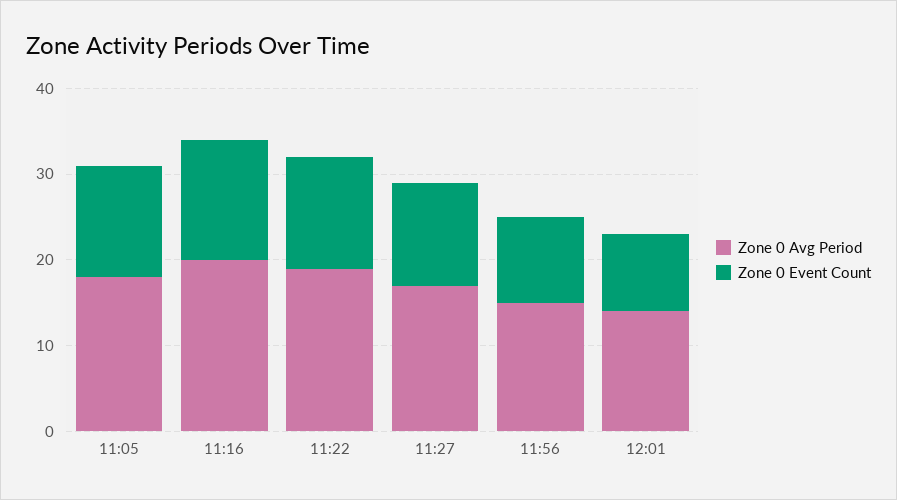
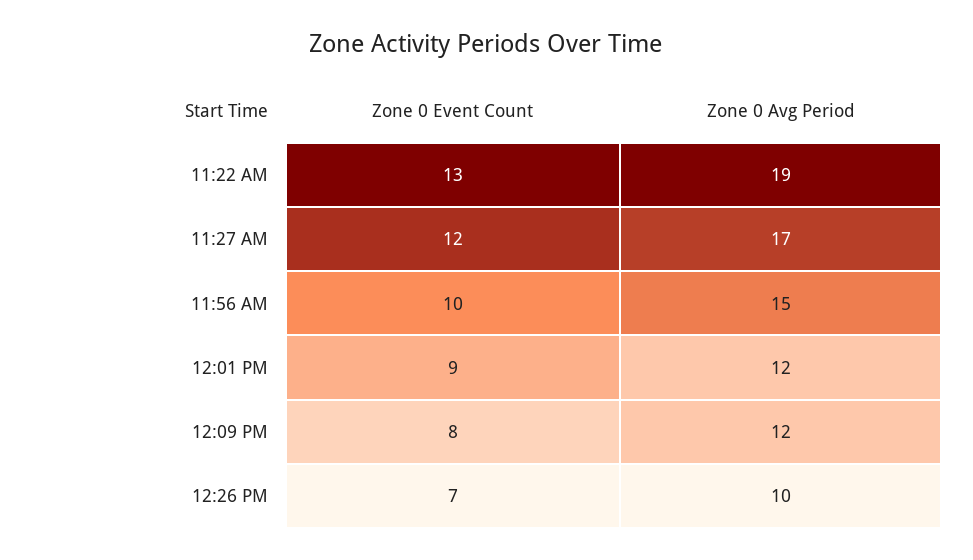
Zone 0 Avg Period, 11:05: 18 -> none
Zone 0 Event Count, 11:05: 13 -> none
Zone 0 Avg Period, 11:16: 20 -> none
Zone 0 Event Count, 11:16: 14 -> none
Zone 0 Avg Period, 12:01: 14 -> 12
Zone 0 Event Count, 12:09 PM: none -> 8
Zone 0 Avg Period, 12:09 PM: none -> 12
Zone 0 Event Count, 12:26 PM: none -> 7
Zone 0 Avg Period, 12:26 PM: none -> 10

